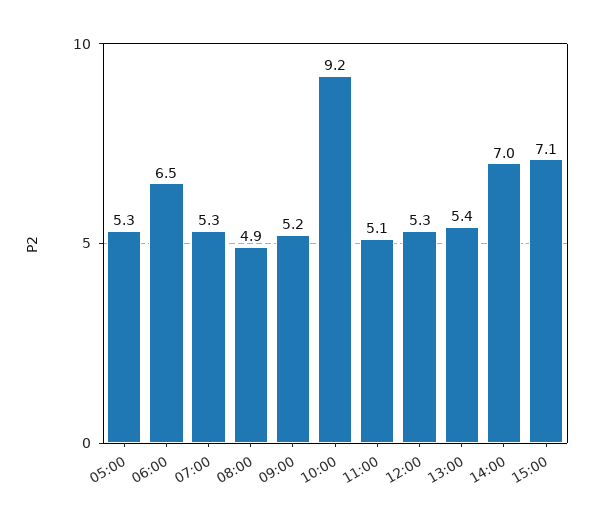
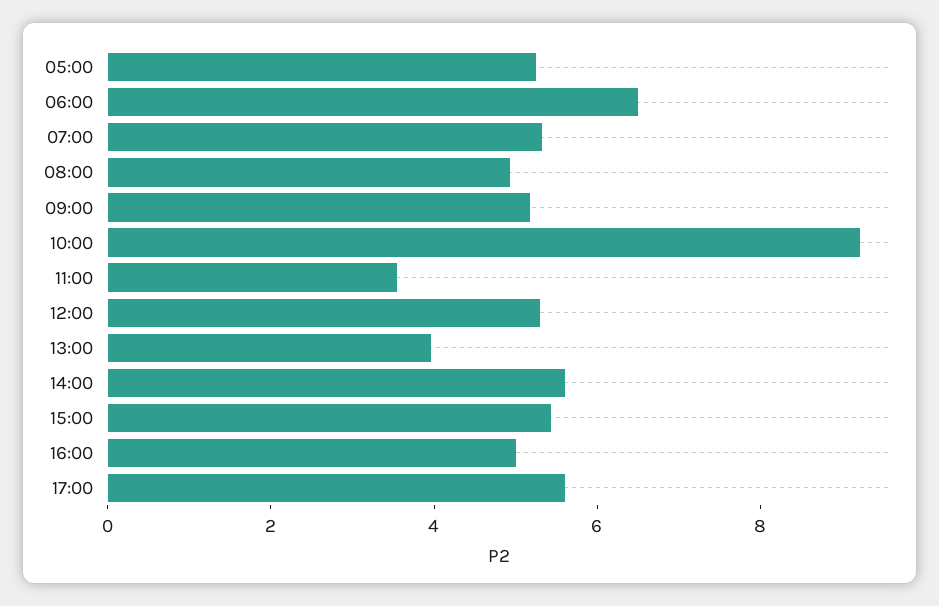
11:00: 5.1 -> 3.5
13:00: 5.4 -> 4
14:00: 7 -> 5.5
15:00: 7.1 -> 5.5
16:00: none -> 5
17:00: none -> 5.5

